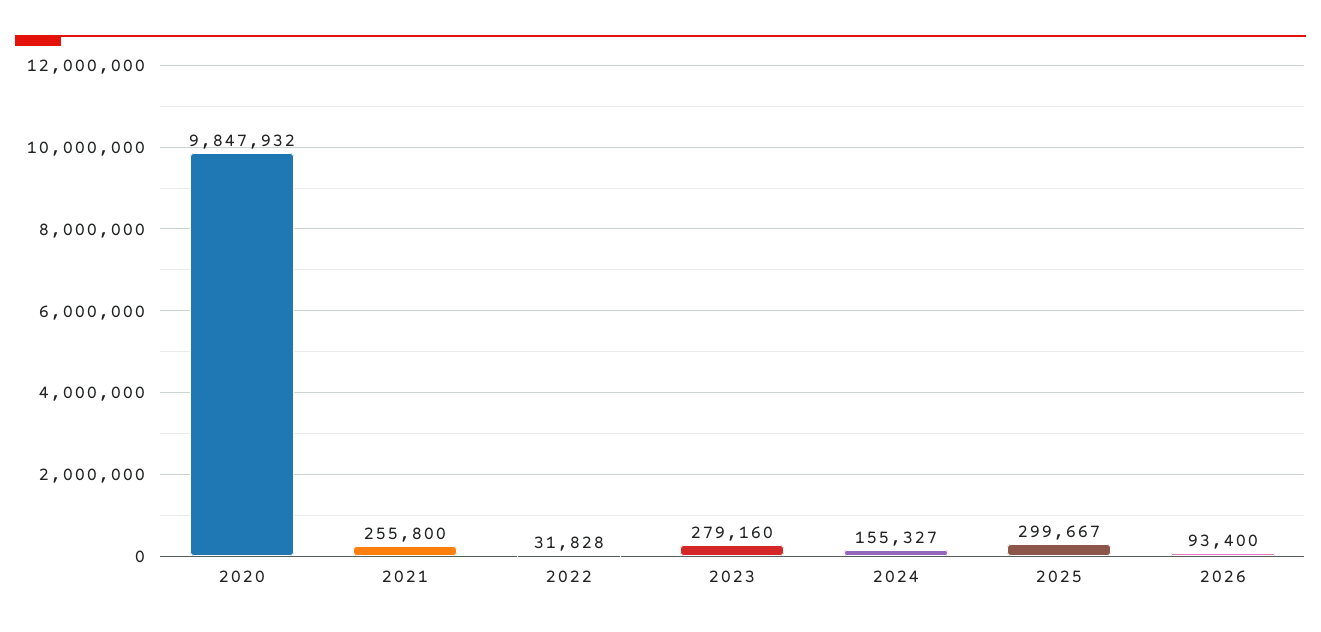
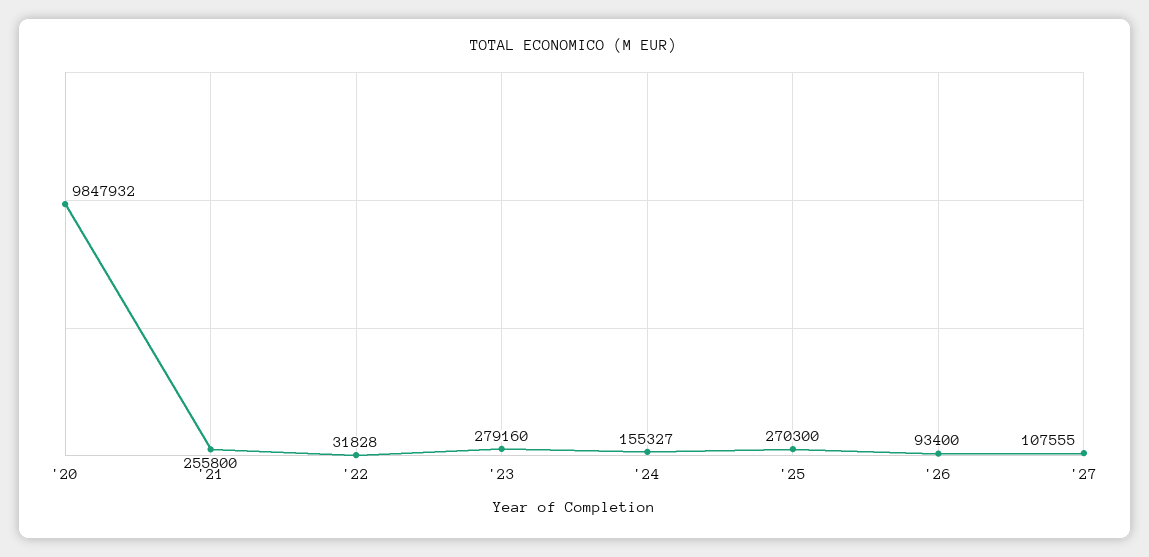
2025: 299667 -> 270300
'27: none -> 107555

